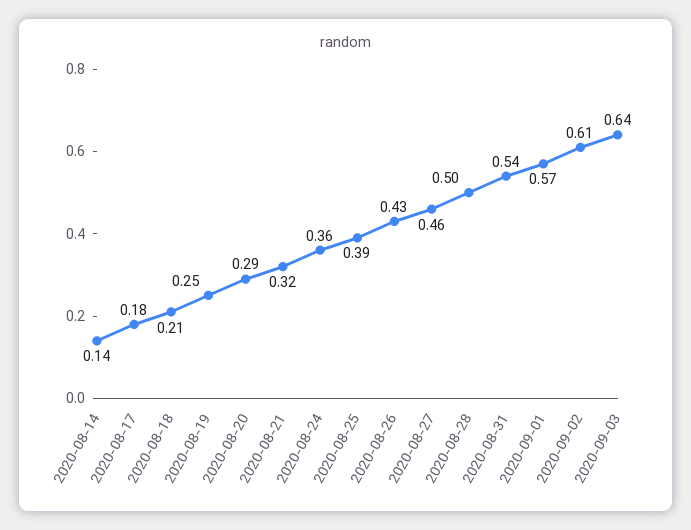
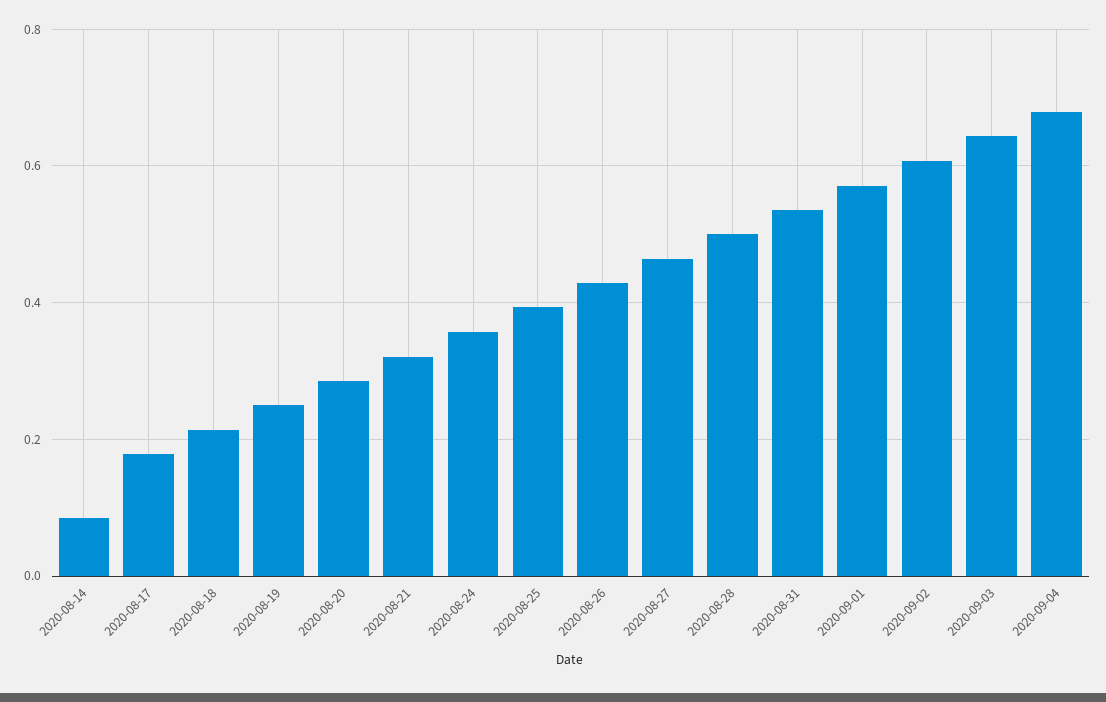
2020-08-14: 0.14 -> 0.08
2020-09-04: none -> 0.68

